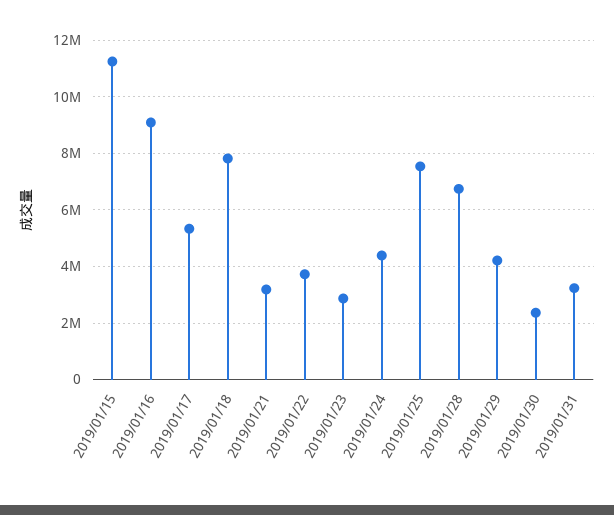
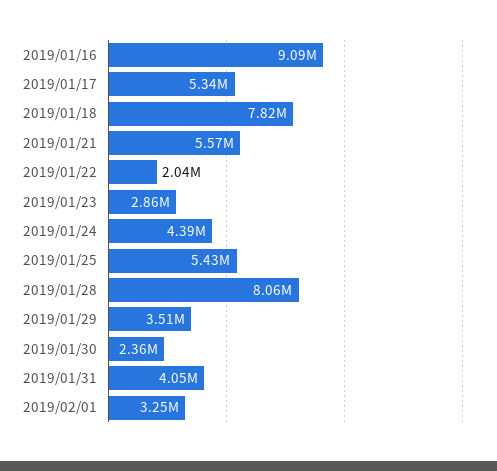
2019/01/15: 11250000 -> none
2019/01/21: 3250000 -> 5570000
2019/01/22: 3750000 -> 2040000
2019/01/25: 7500000 -> 5430000
2019/01/28: 6750000 -> 8060000
2019/01/29: 4250000 -> 3510000
2019/01/31: 3250000 -> 4050000
2019/02/01: none -> 3250000

